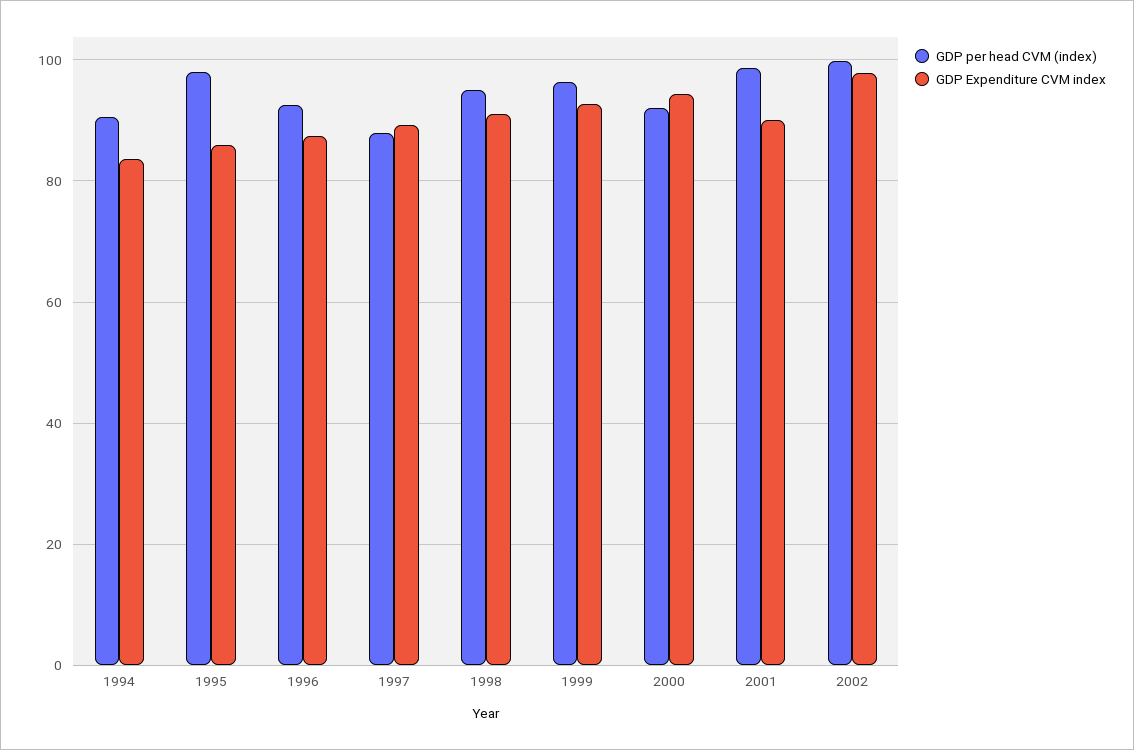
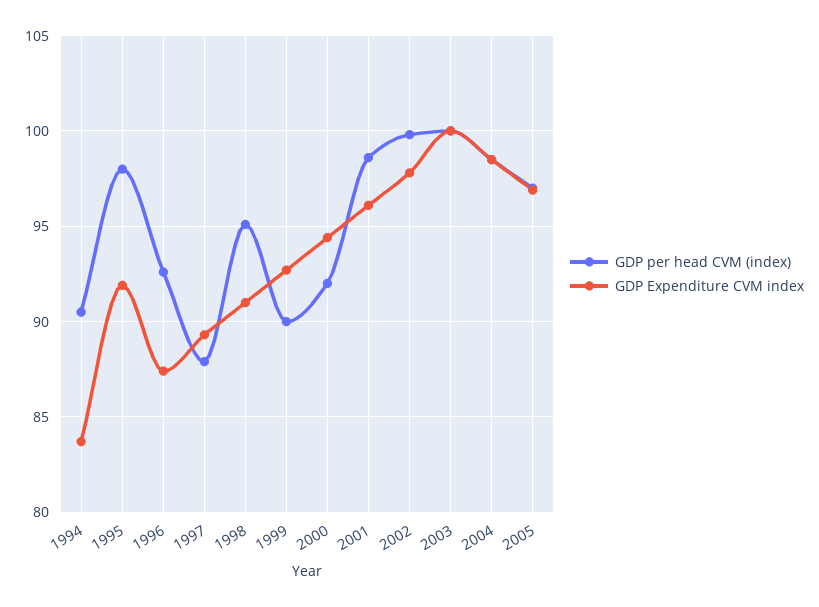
GDP Expenditure CVM index, 1995: 86 -> 92
GDP per head CVM (index), 1999: 96 -> 90
GDP Expenditure CVM index, 2001: 90 -> 96
GDP per head CVM (index), 2003: none -> 100
GDP Expenditure CVM index, 2003: none -> 100
GDP per head CVM (index), 2004: none -> 98.5
GDP Expenditure CVM index, 2004: none -> 98.5
GDP per head CVM (index), 2005: none -> 97
GDP Expenditure CVM index, 2005: none -> 97

